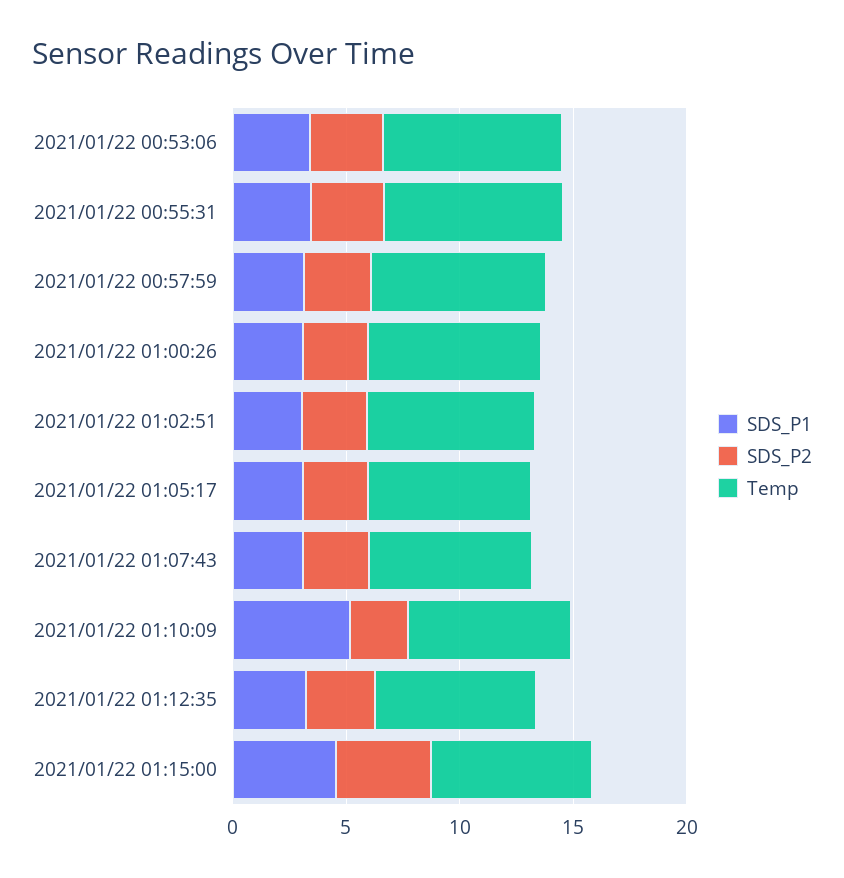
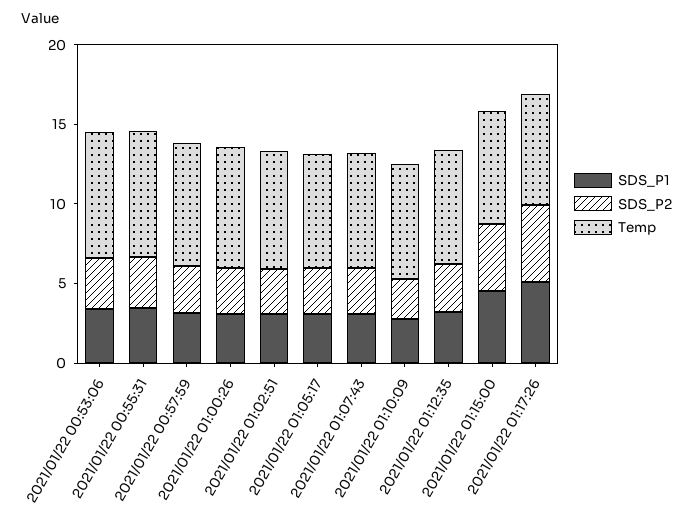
SDS_P1, 2021/01/22 01:10:09: 5 -> 3
SDS_P1, 2021/01/22 01:17:26: none -> 5
SDS_P2, 2021/01/22 01:17:26: none -> 5
Temp, 2021/01/22 01:17:26: none -> 7

